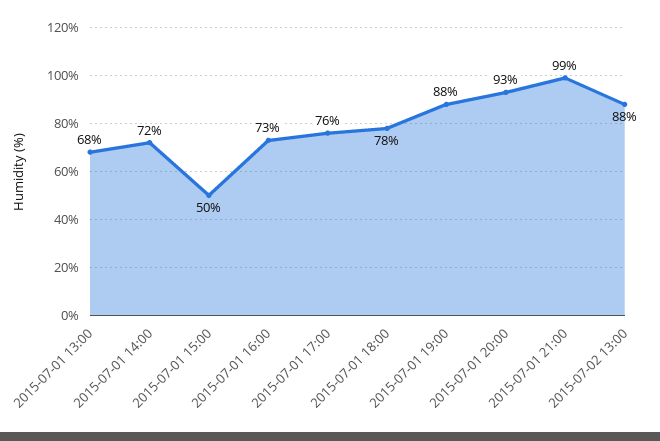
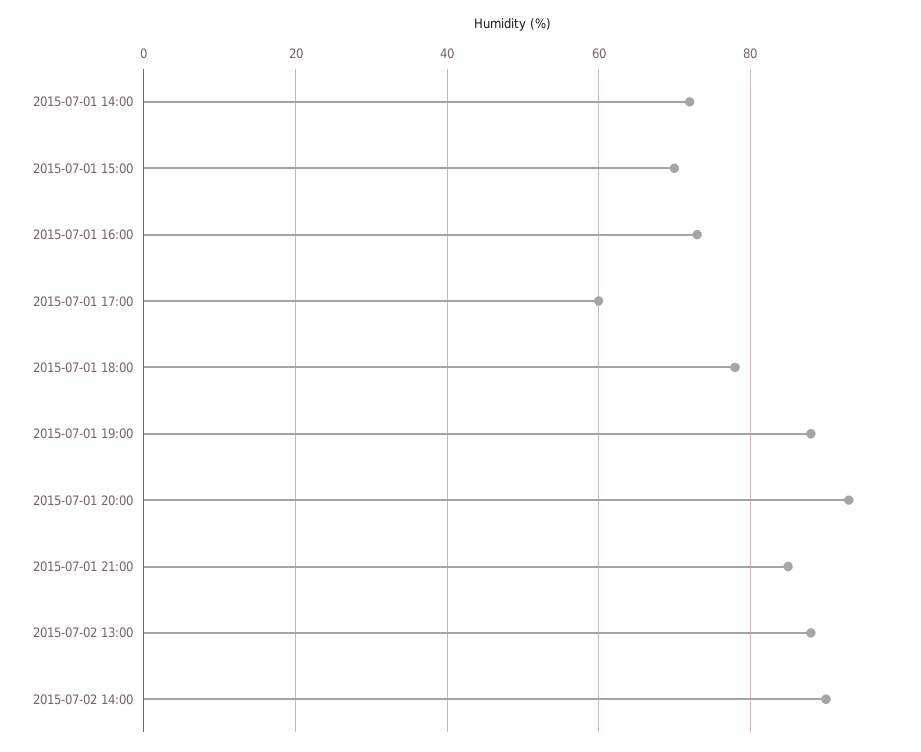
2015-07-01 13:00: 68 -> none
2015-07-01 15:00: 50 -> 70
2015-07-01 17:00: 76 -> 60
2015-07-01 21:00: 99 -> 85
2015-07-02 14:00: none -> 90

